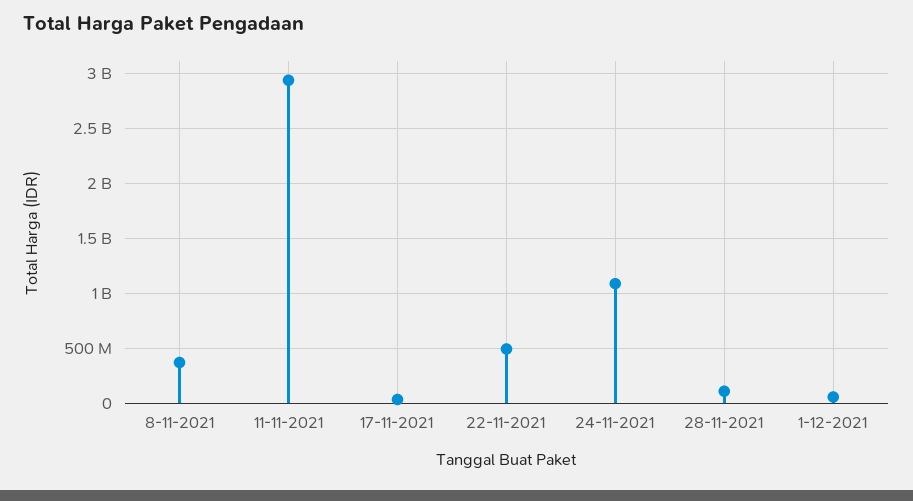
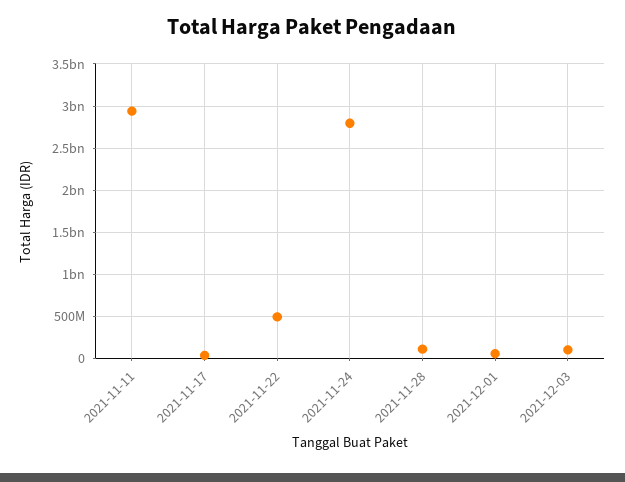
8-11-2021: 400000000 -> none
24-11-2021: 1100000000 -> 2800000000
2021-12-03: none -> 100000000

